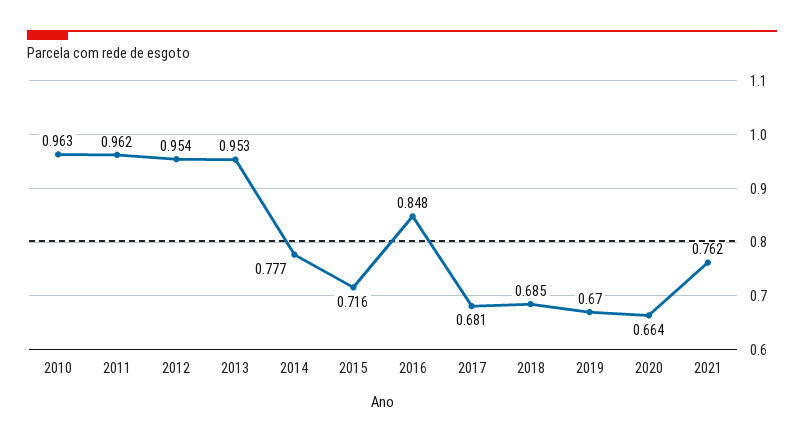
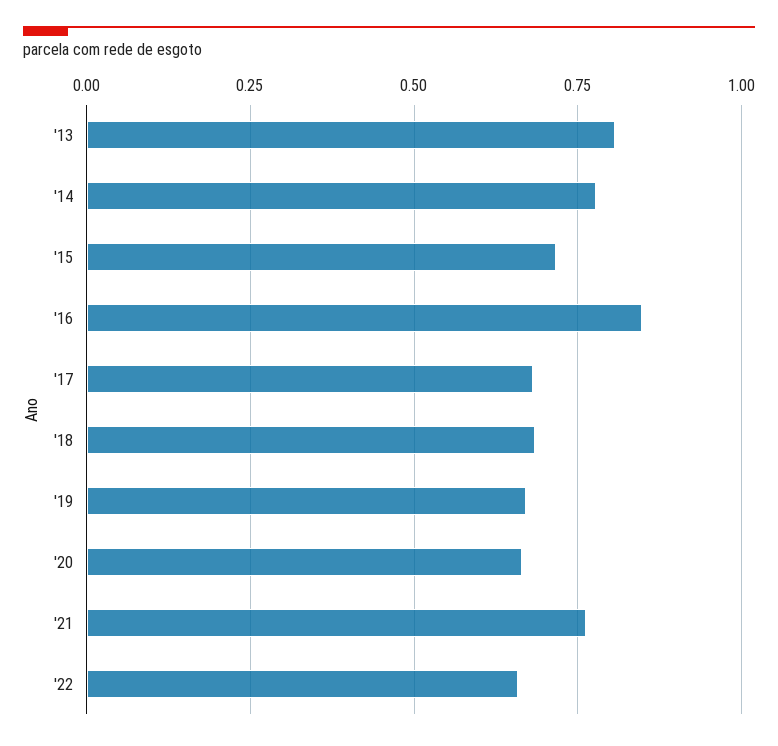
2010: 0.963 -> none
2011: 0.962 -> none
2012: 0.954 -> none
2013: 0.953 -> 0.8
'22: none -> 0.65

